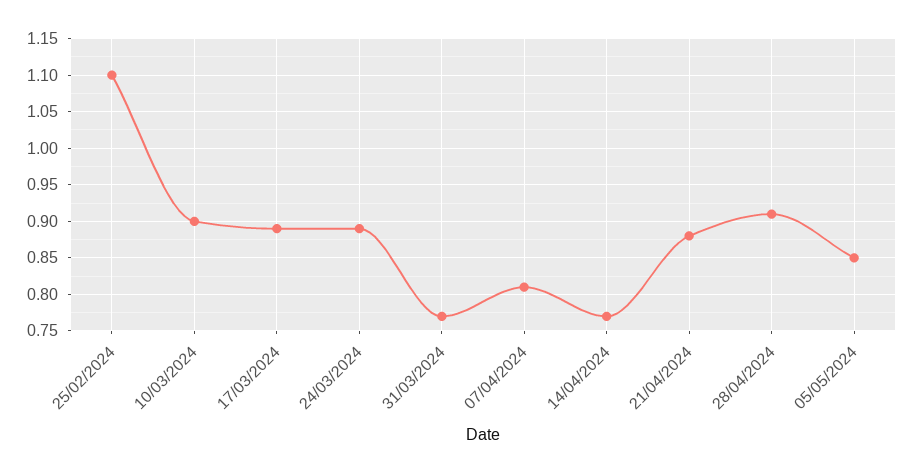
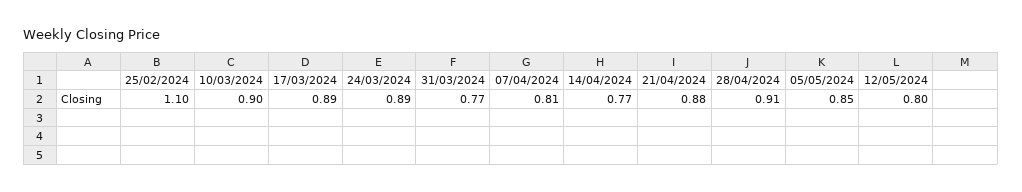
12/05/2024: none -> 0.8

